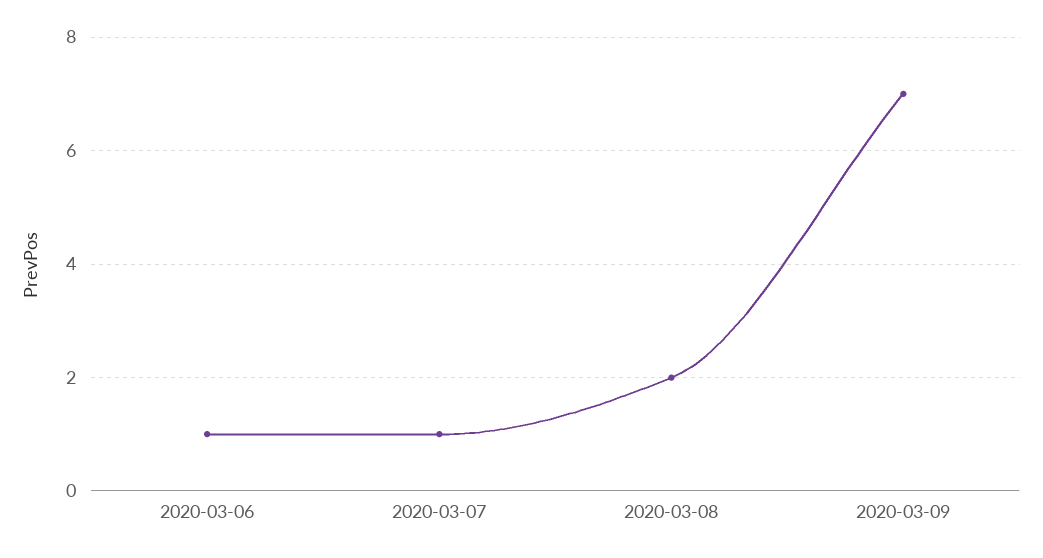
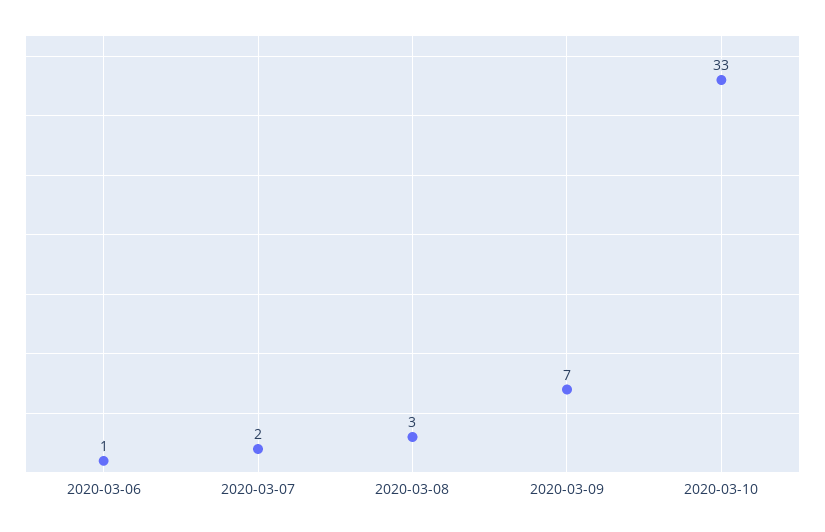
2020-03-07: 1 -> 2
2020-03-08: 2 -> 3
2020-03-10: none -> 33

